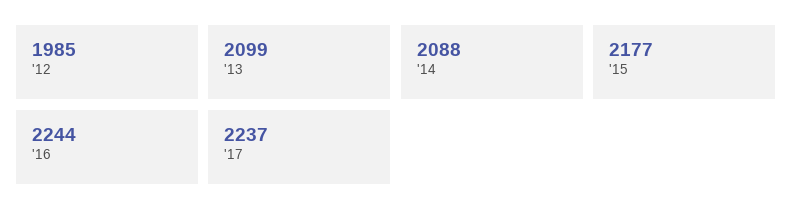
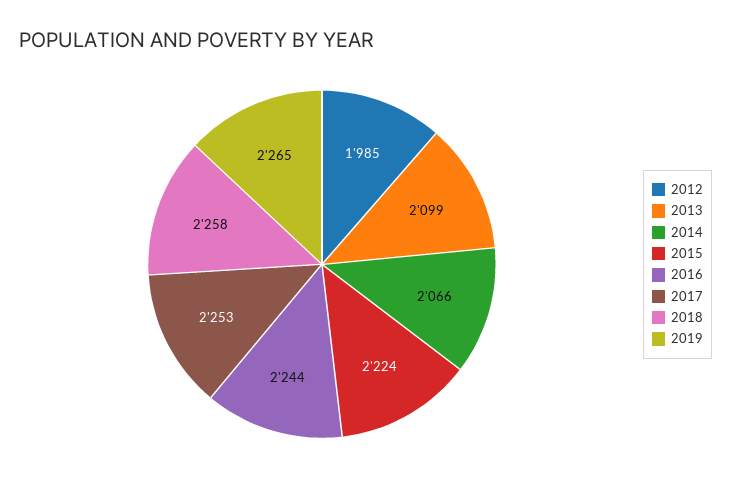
'14: 2088 -> 2066
'15: 2177 -> 2224
'17: 2237 -> 2253
2018: none -> 2258
2019: none -> 2265

